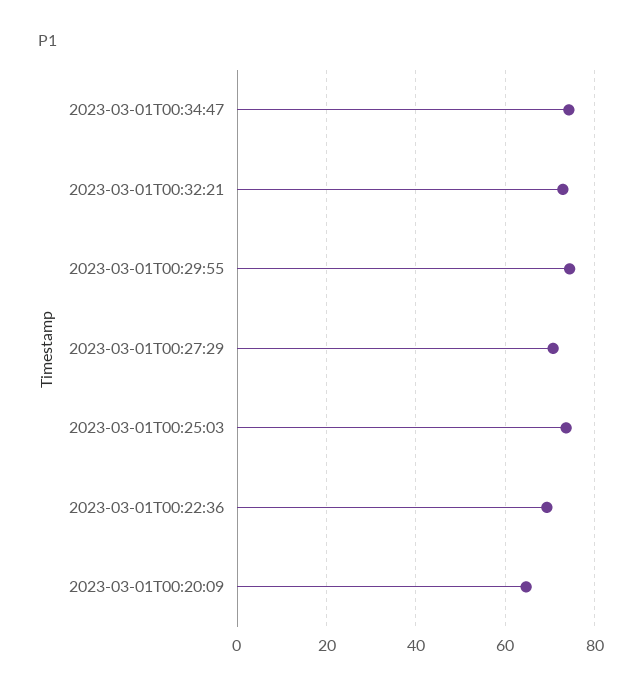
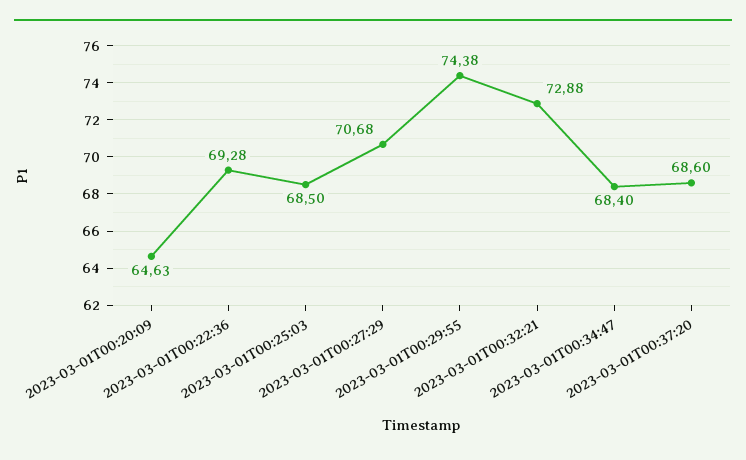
2023-03-01T00:34:47: 74 -> 68.4
2023-03-01T00:25:03: 74 -> 68.5
2023-03-01T00:37:20: none -> 68.6

